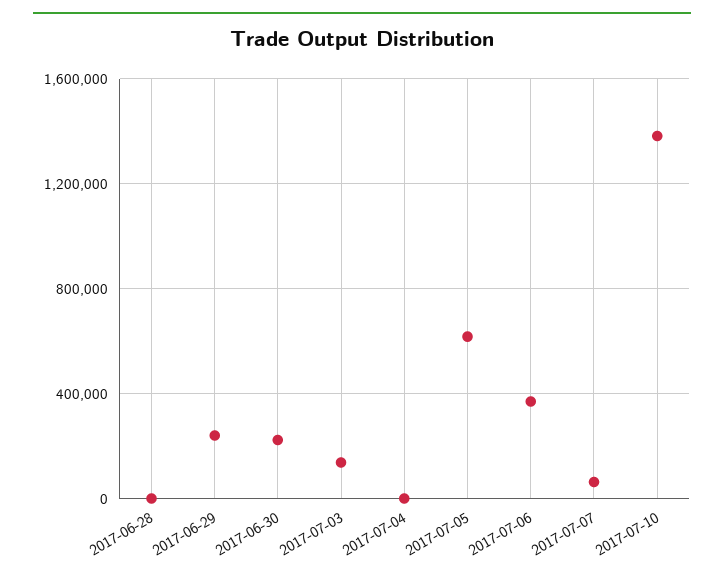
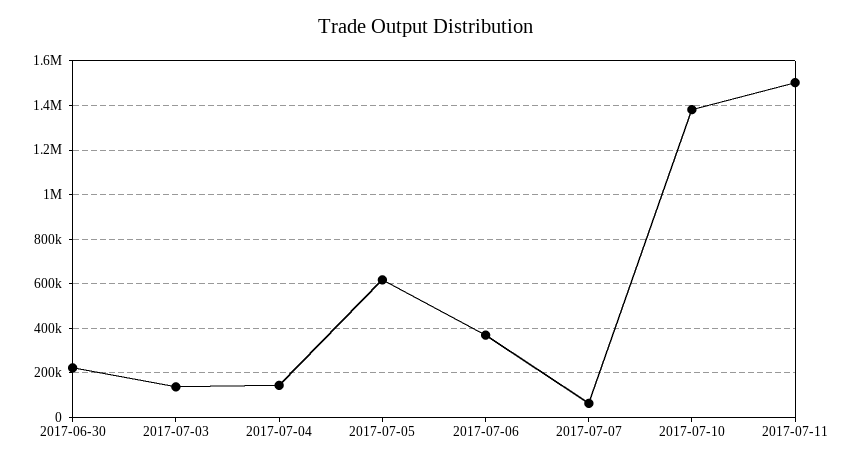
2017-06-28: 0 -> none
2017-06-29: 250000 -> none
2017-07-04: 0 -> 150000
2017-07-11: none -> 1500000

